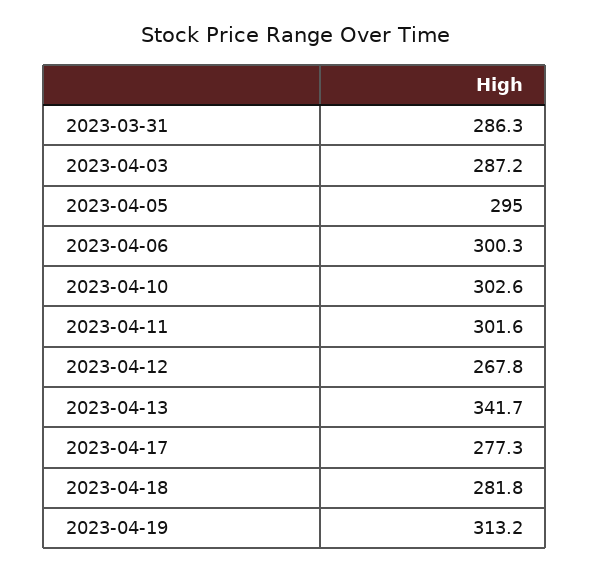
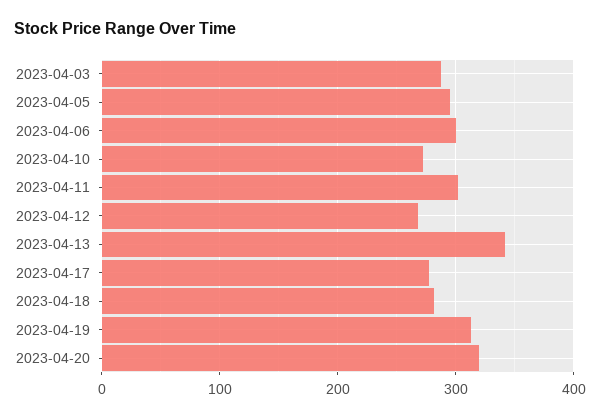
2023-03-31: 286.3 -> none
2023-04-10: 302.6 -> 270
2023-04-20: none -> 320

